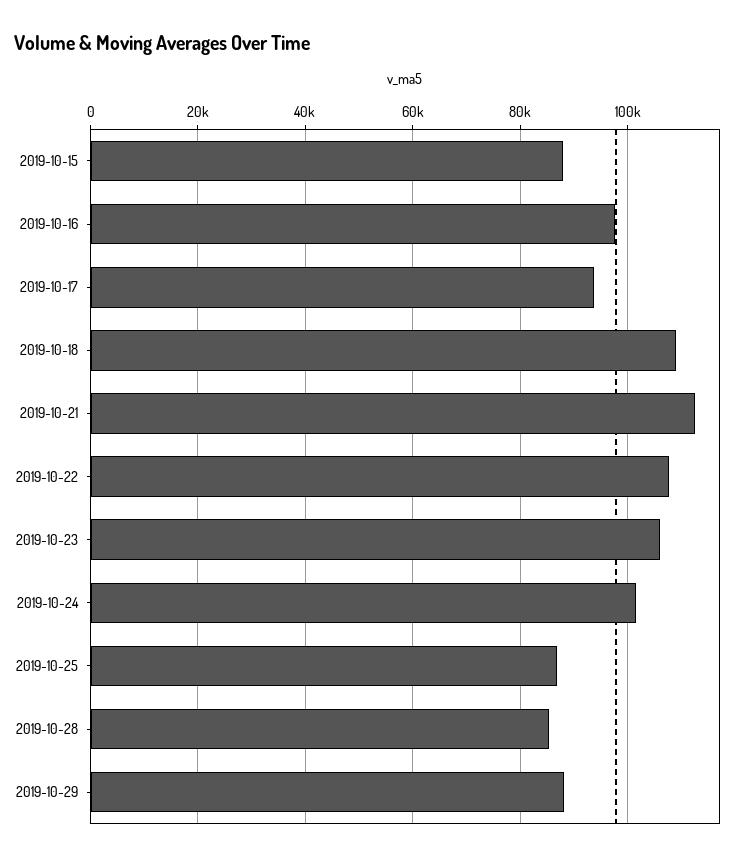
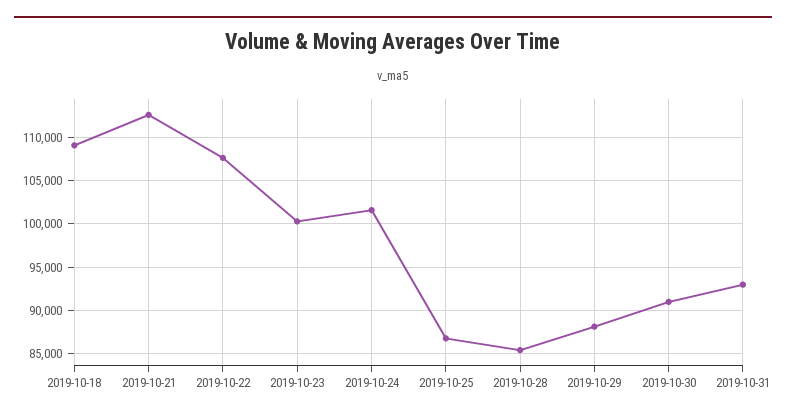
2019-10-15: 88000 -> none
2019-10-16: 98000 -> none
2019-10-17: 94000 -> none
2019-10-23: 106000 -> 100000
2019-10-30: none -> 91000
2019-10-31: none -> 93000

